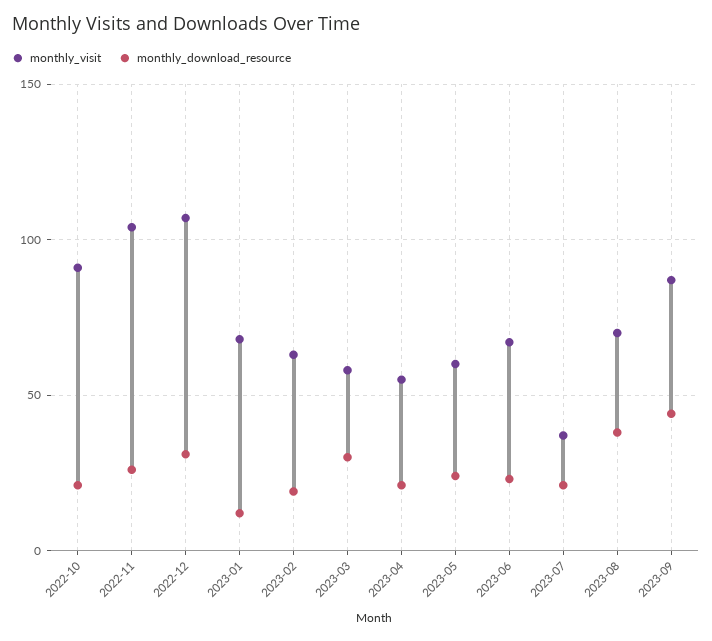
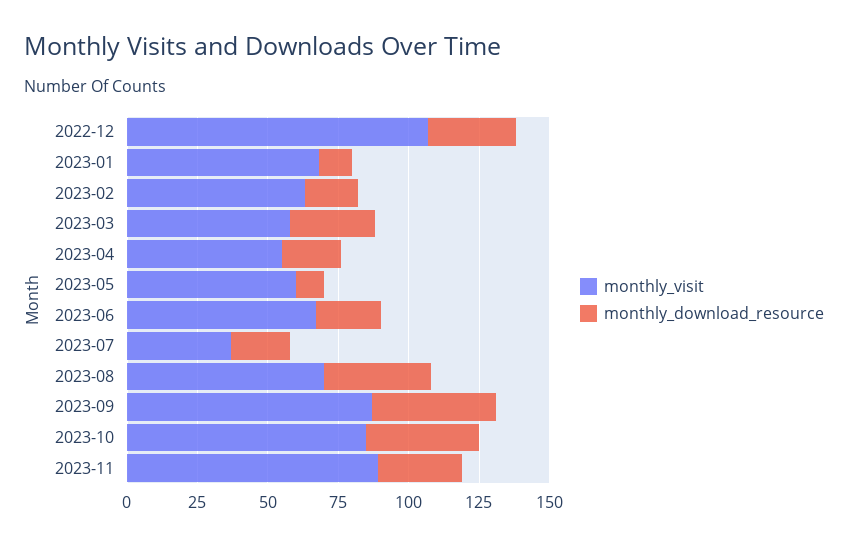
monthly_visit, 2022-10: 90 -> none
monthly_download_resource, 2022-10: 20 -> none
monthly_visit, 2022-11: 105 -> none
monthly_download_resource, 2022-11: 25 -> none
monthly_download_resource, 2023-05: 25 -> 10
monthly_visit, 2023-10: none -> 85
monthly_download_resource, 2023-10: none -> 40
monthly_visit, 2023-11: none -> 90
monthly_download_resource, 2023-11: none -> 30

